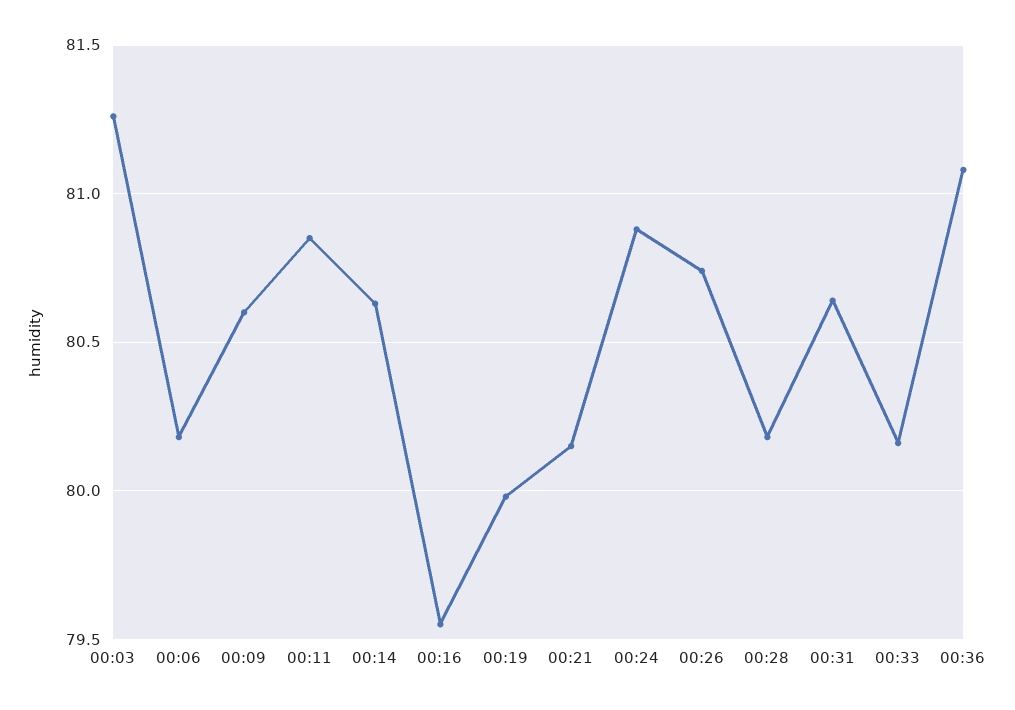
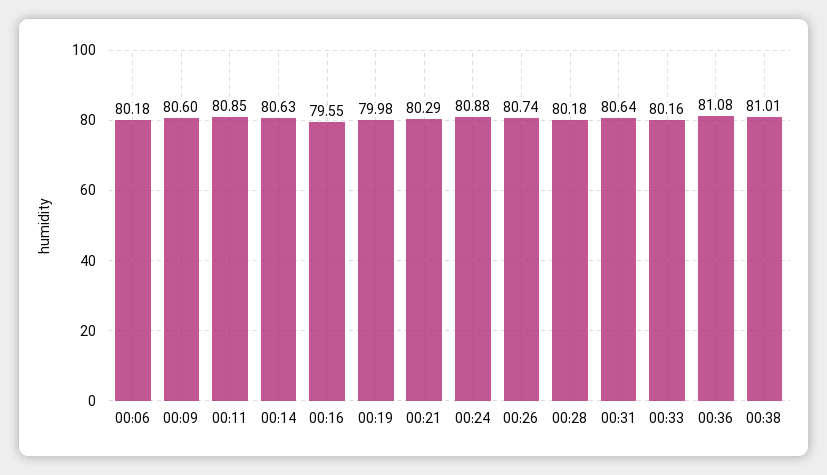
00:03: 81.25 -> none
00:21: 80.15 -> 80.29
00:38: none -> 81.01

